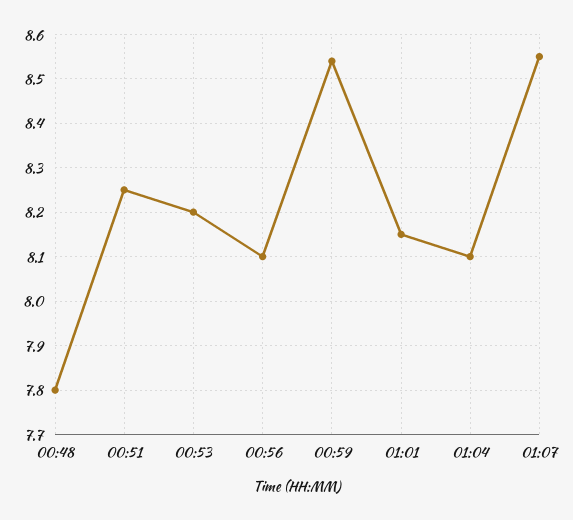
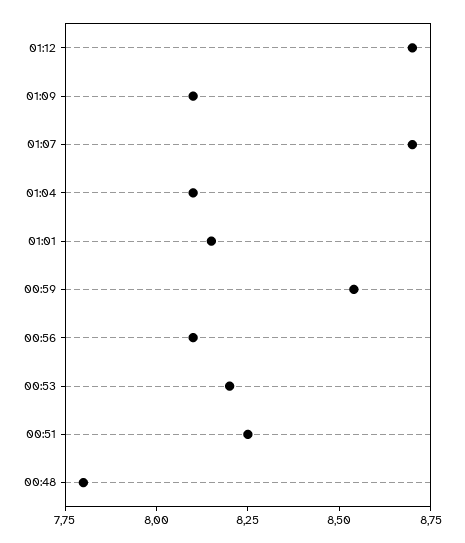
01:07: 8.55 -> 8.7
01:12: none -> 8.7
01:09: none -> 8.1

